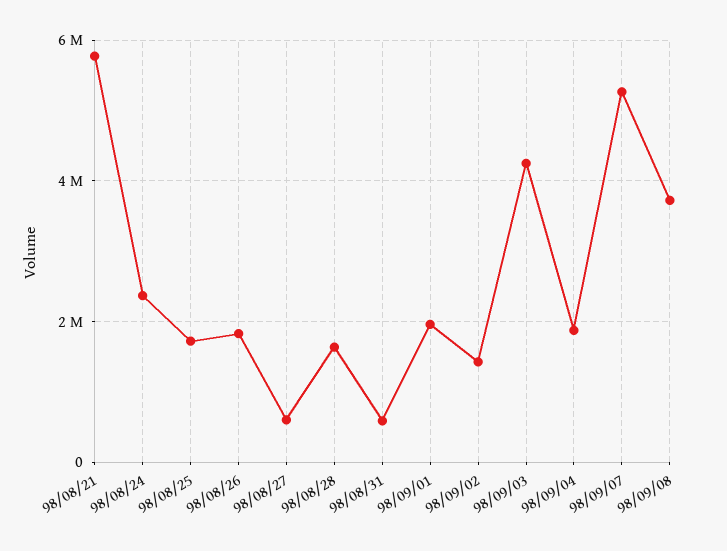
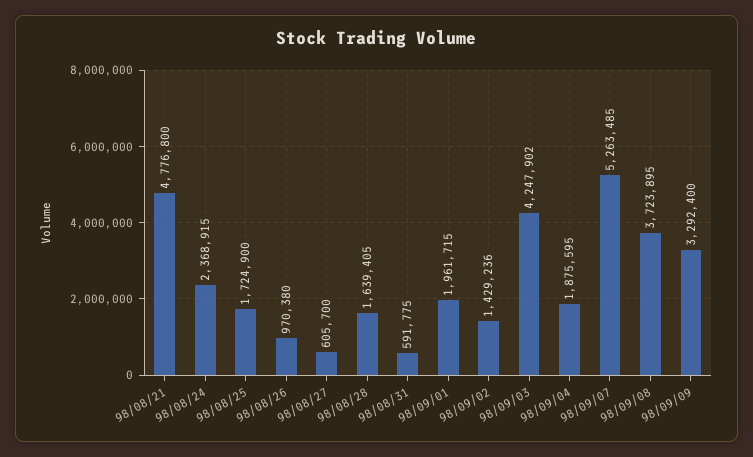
98/08/21: 5800000 -> 4776800
98/08/26: 1800000 -> 970380
98/09/09: none -> 3292400

